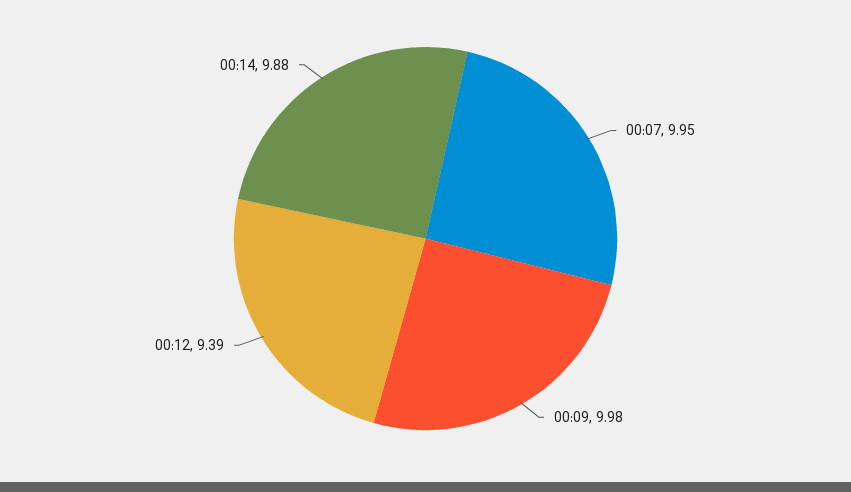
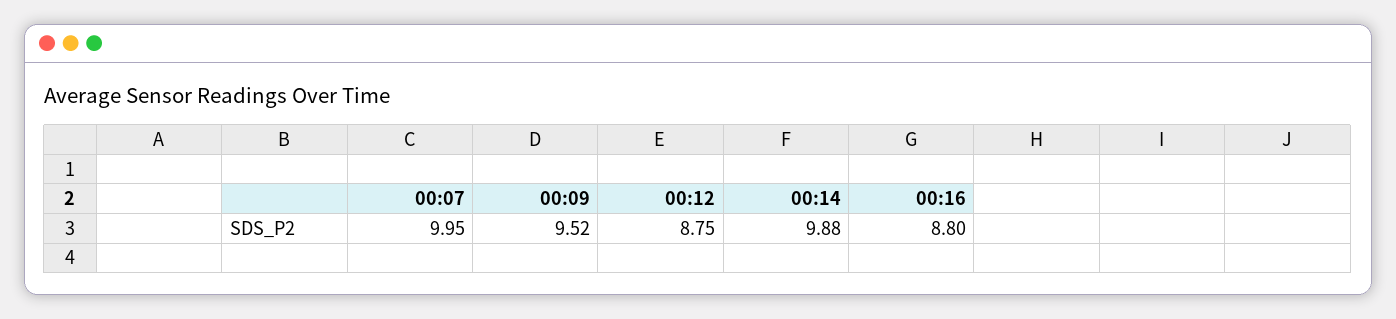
00:09: 9.98 -> 9.52
00:12: 9.39 -> 8.75
00:16: none -> 8.8

